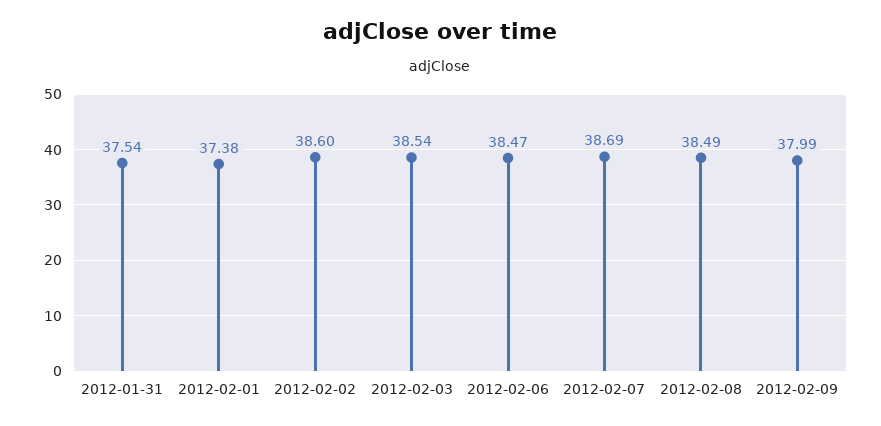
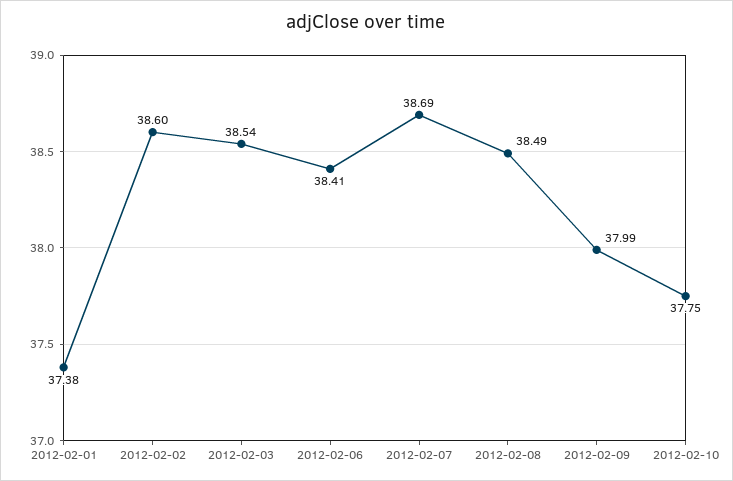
2012-01-31: 37.54 -> none
2012-02-06: 38.47 -> 38.41
2012-02-10: none -> 37.75

